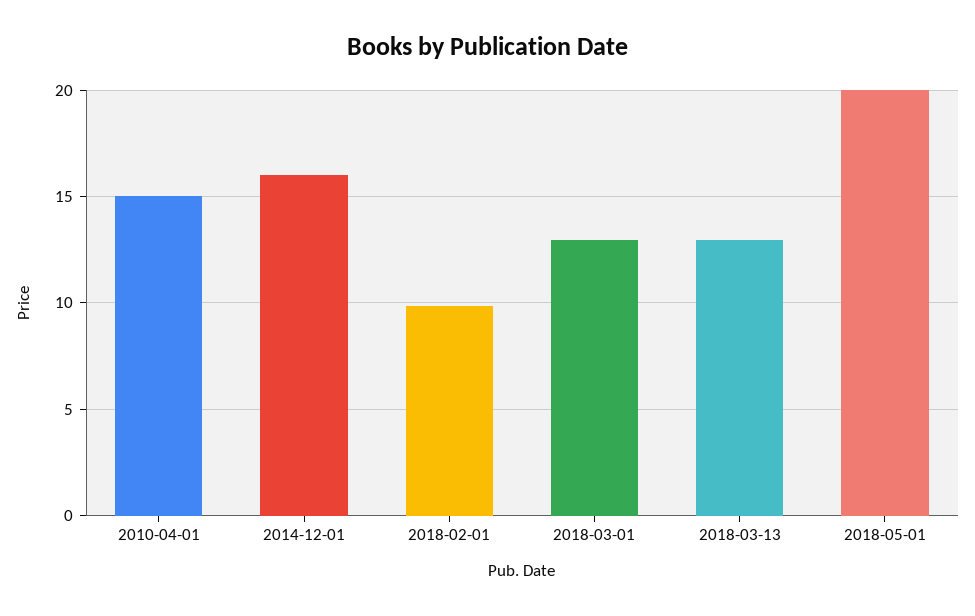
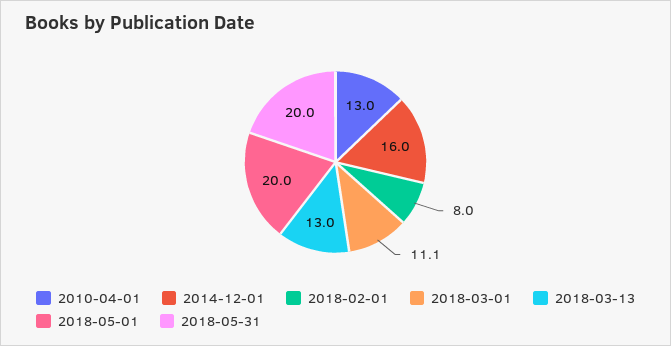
2010-04-01: 15 -> 13
2018-02-01: 10 -> 8
2018-03-01: 13 -> 11.1
2018-05-31: none -> 20

